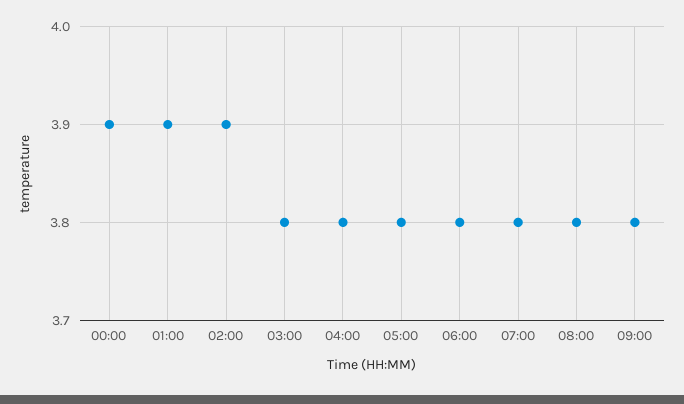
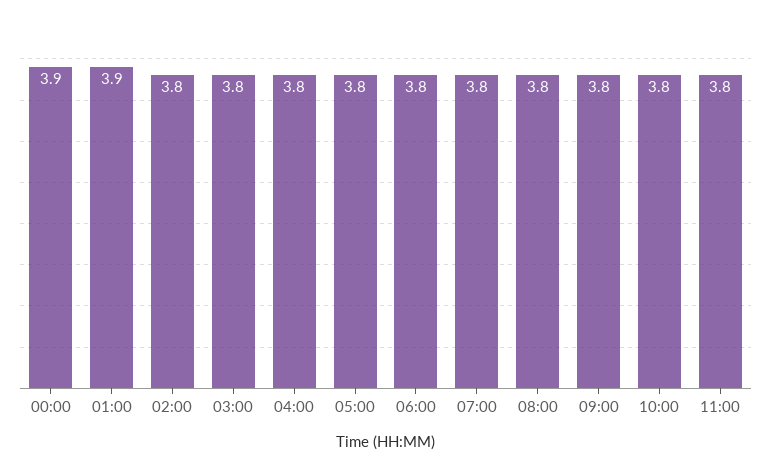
02:00: 3.9 -> 3.8
10:00: none -> 3.8
11:00: none -> 3.8

